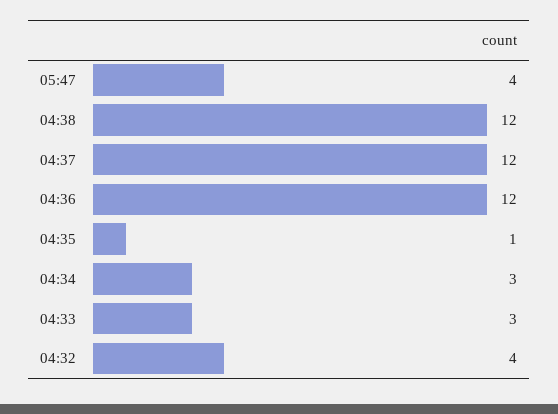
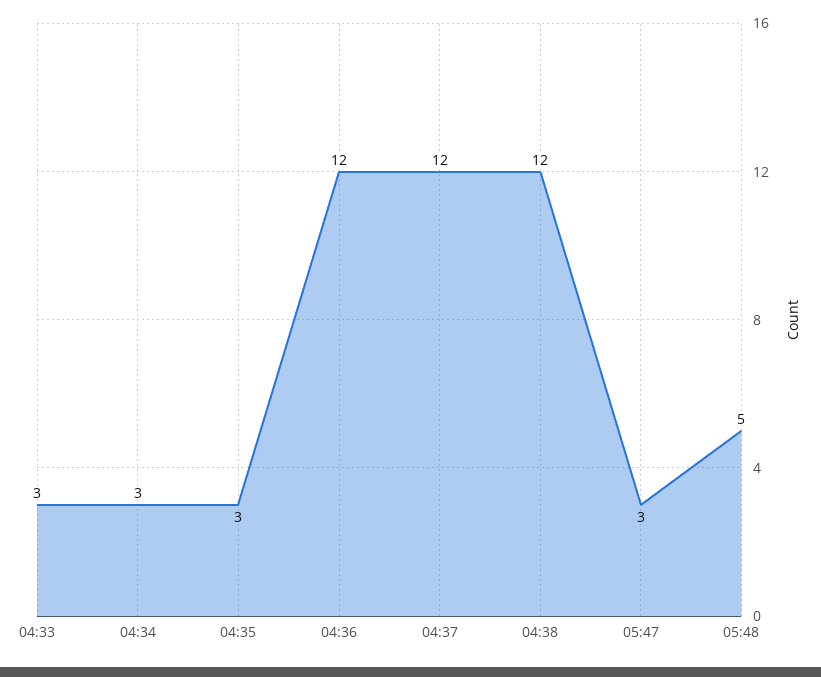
05:47: 4 -> 3
04:35: 1 -> 3
04:32: 4 -> none
05:48: none -> 5

